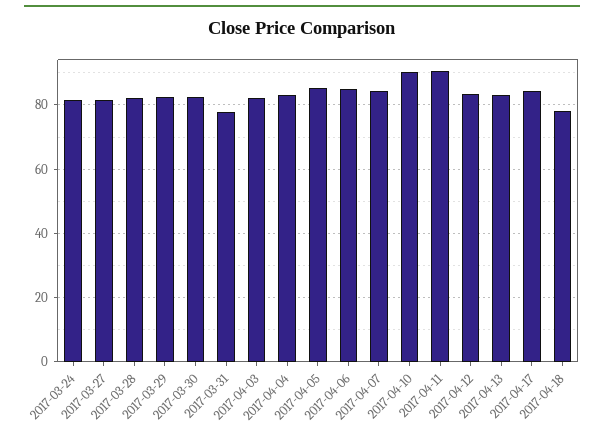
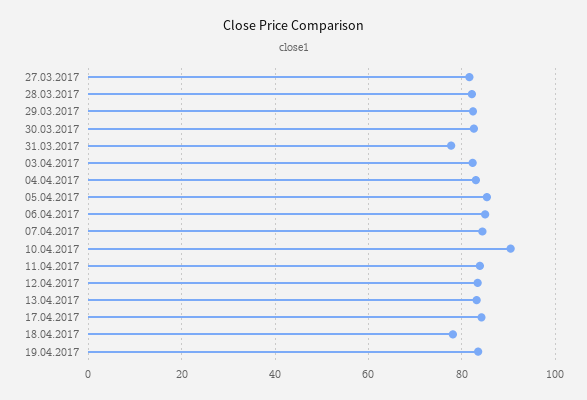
2017-03-24: 82 -> none
2017-04-11: 90 -> 84
19.04.2017: none -> 84

